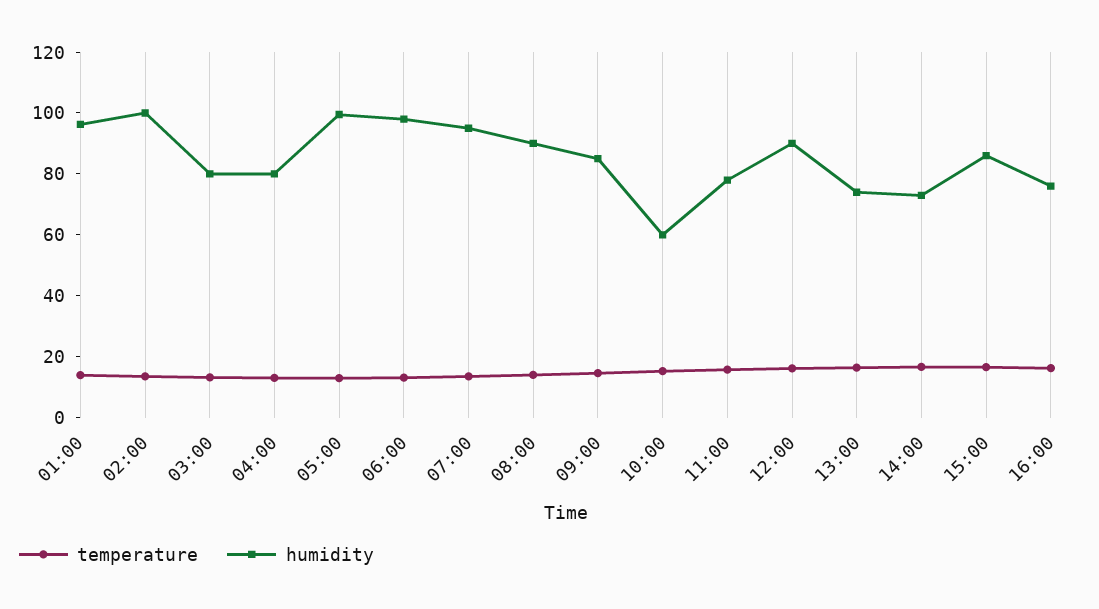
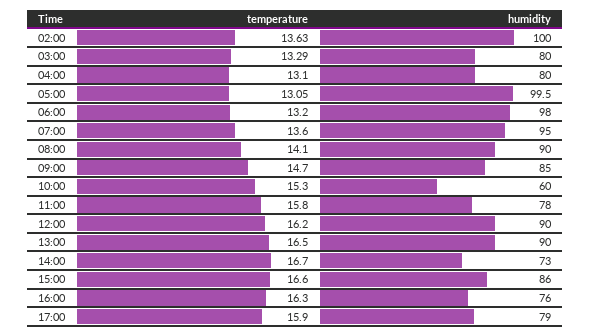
temperature, 01:00: 15 -> none
humidity, 01:00: 95 -> none
humidity, 13:00: 75 -> 90
temperature, 17:00: none -> 15.9
humidity, 17:00: none -> 79

